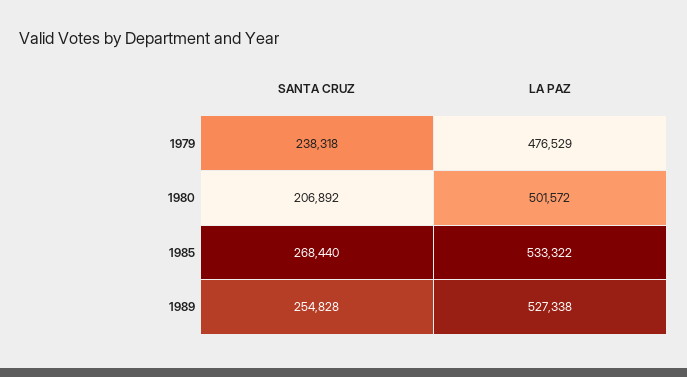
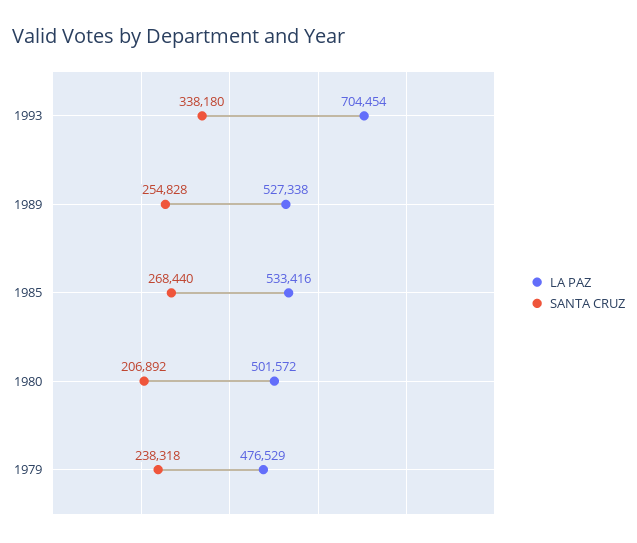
LA PAZ, 1985: 533322 -> 533416
LA PAZ, 1993: none -> 704454
SANTA CRUZ, 1993: none -> 338180

